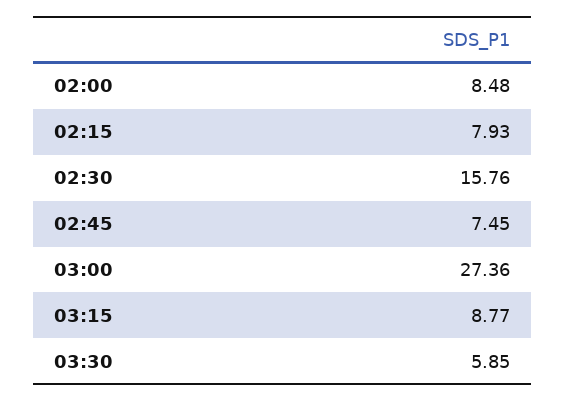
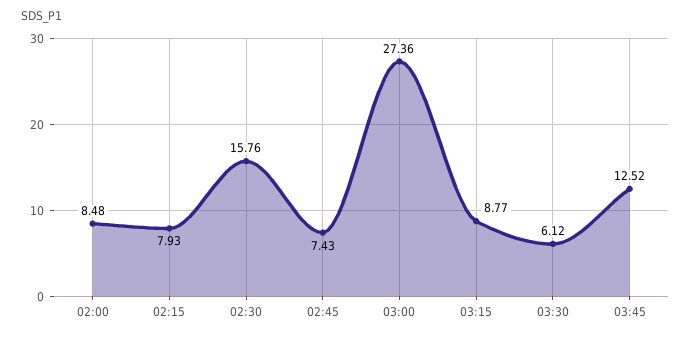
02:45: 7.45 -> 7.43
03:30: 5.85 -> 6.12
03:45: none -> 12.52

